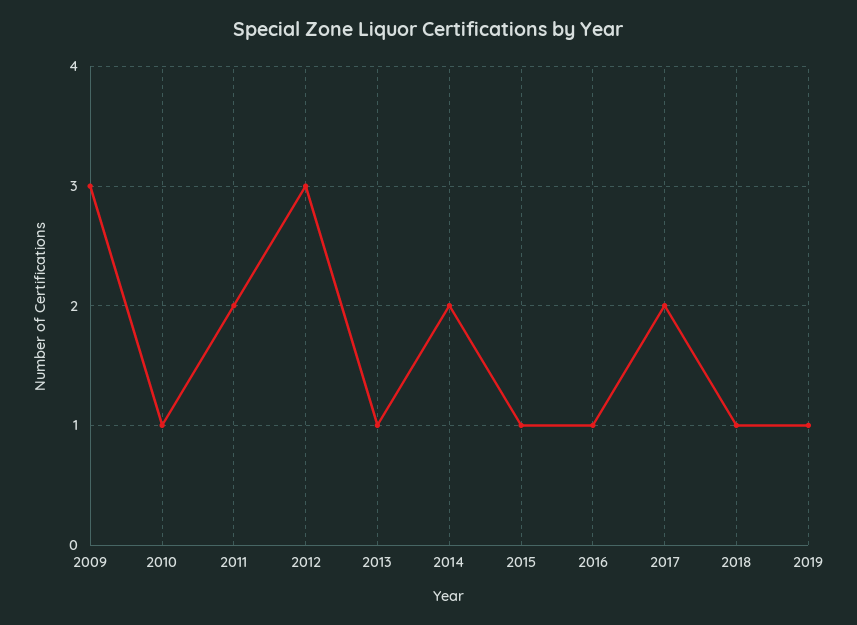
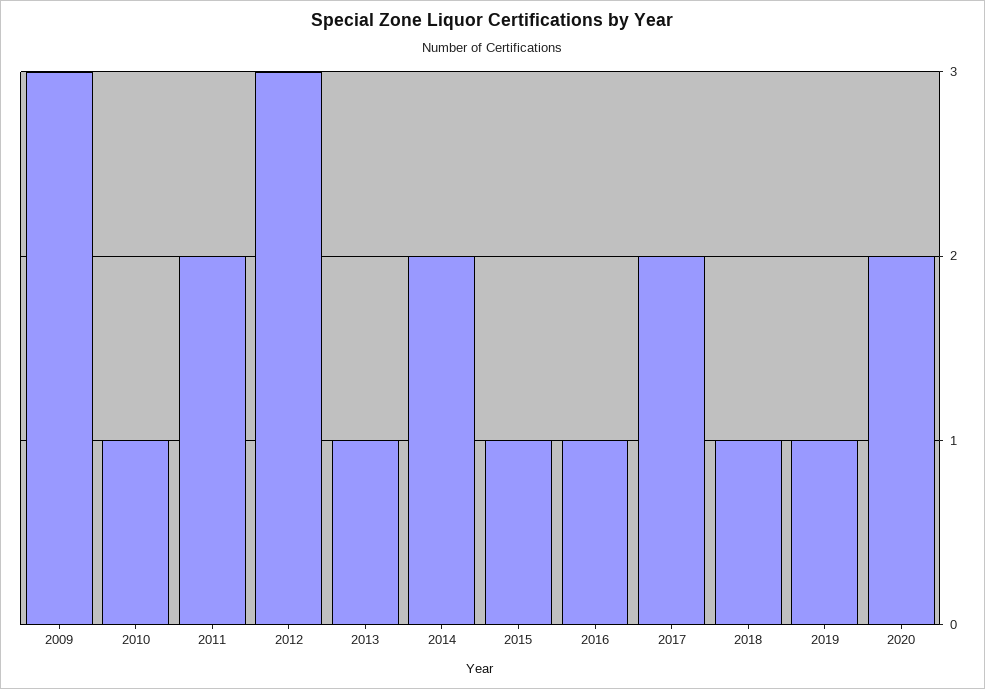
2020: none -> 2

